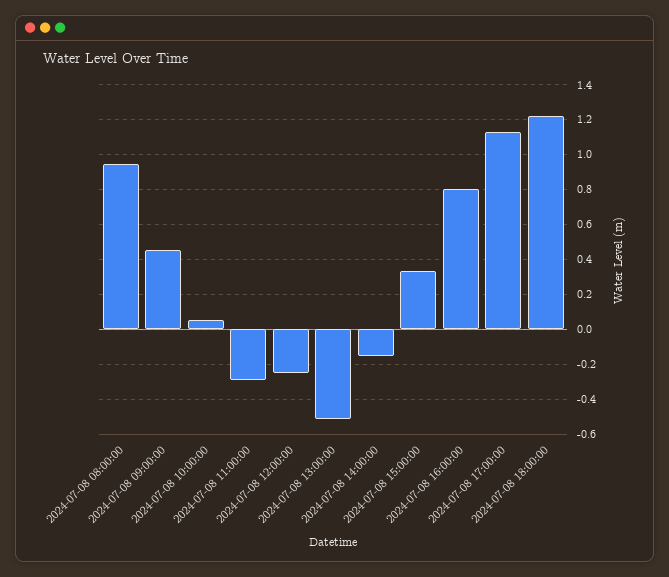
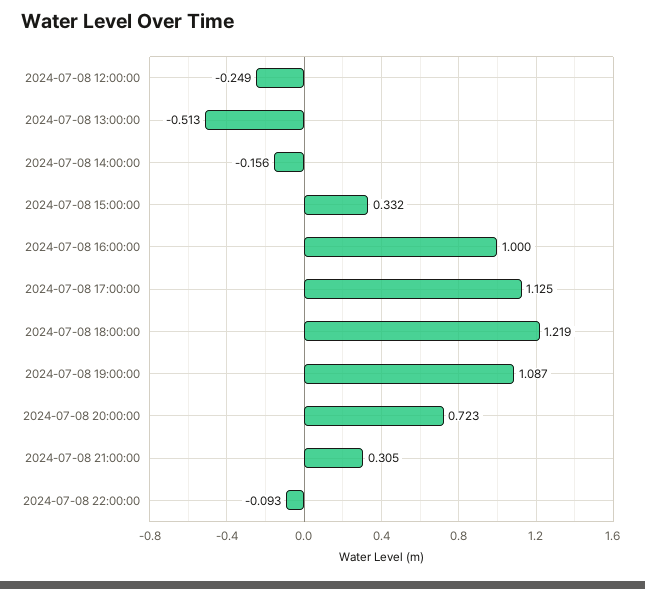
2024-07-08 08:00:00: 0.95 -> none
2024-07-08 09:00:00: 0.45 -> none
2024-07-08 10:00:00: 0.05 -> none
2024-07-08 11:00:00: -0.3 -> none
2024-07-08 16:00:00: 0.8 -> 1
2024-07-08 19:00:00: none -> 1.087
2024-07-08 20:00:00: none -> 0.723
2024-07-08 21:00:00: none -> 0.305
2024-07-08 22:00:00: none -> -0.093

